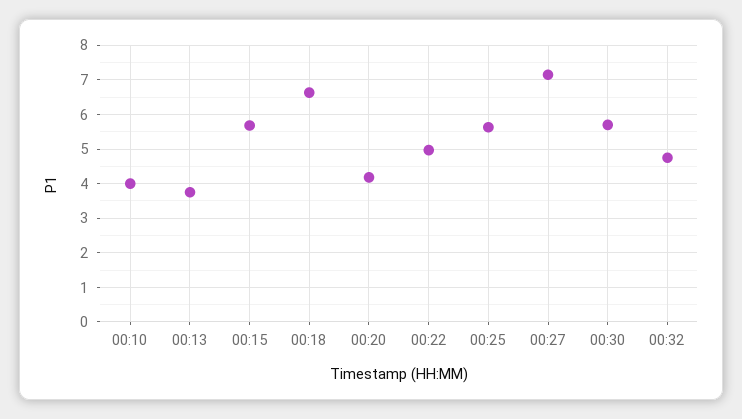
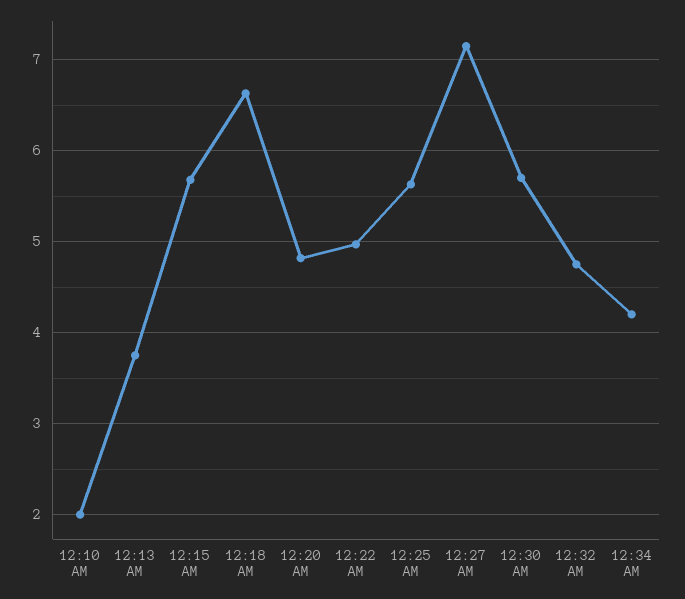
00:10: 4 -> 2
00:20: 4.2 -> 4.8
12:34 AM: none -> 4.2

